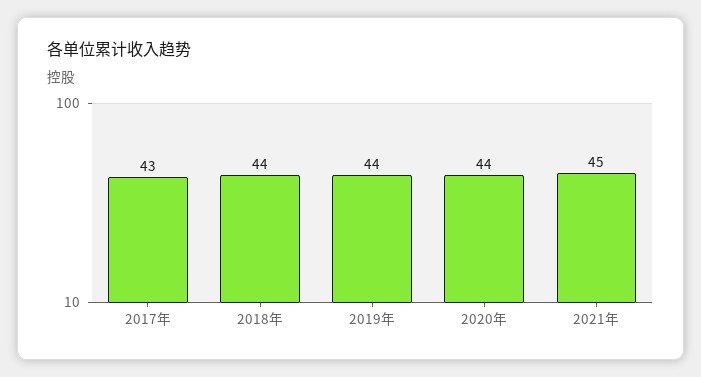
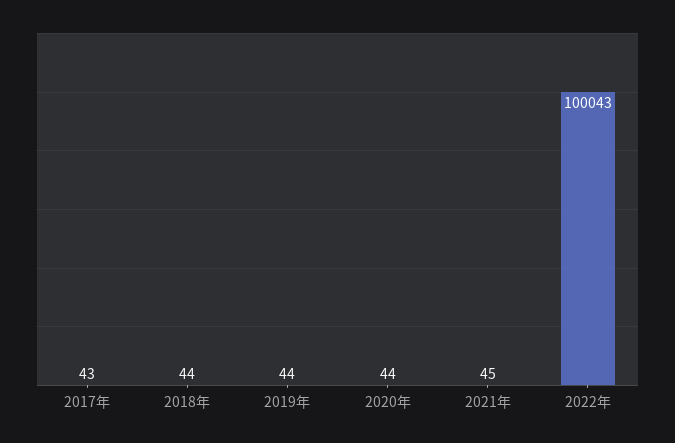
2022年: none -> 100043

